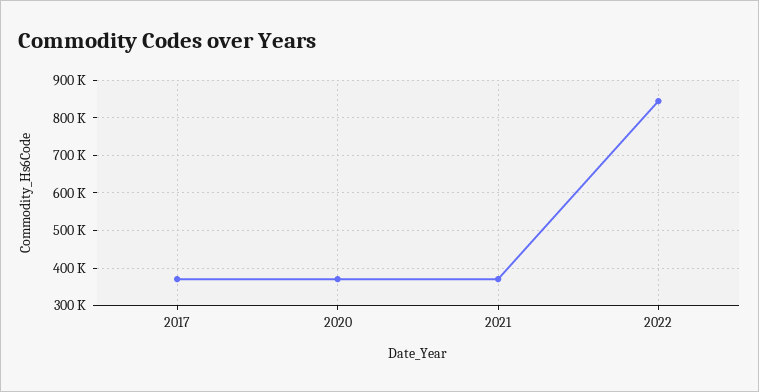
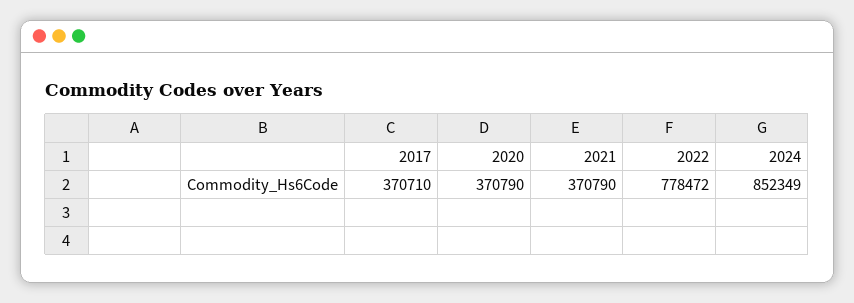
2022: 840000 -> 778472
2024: none -> 852349

